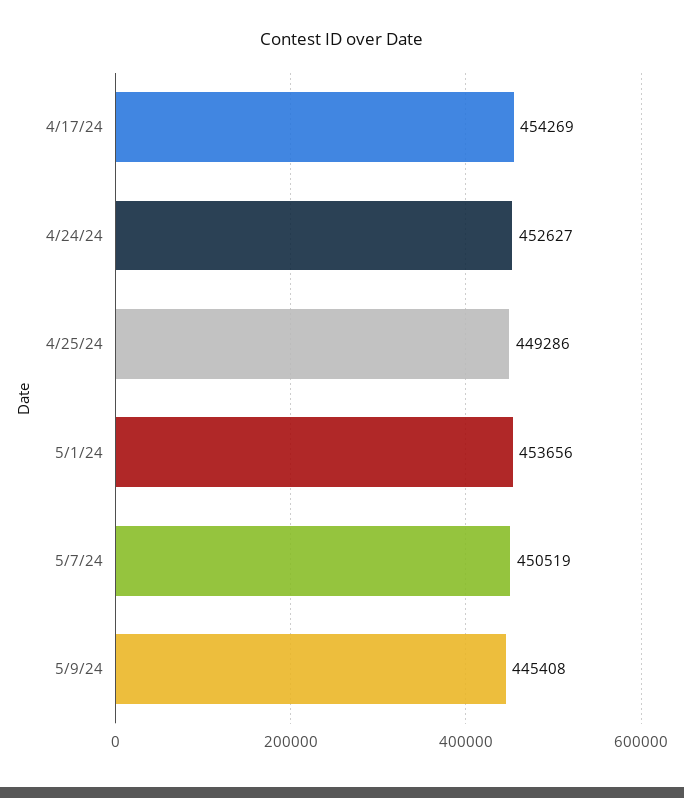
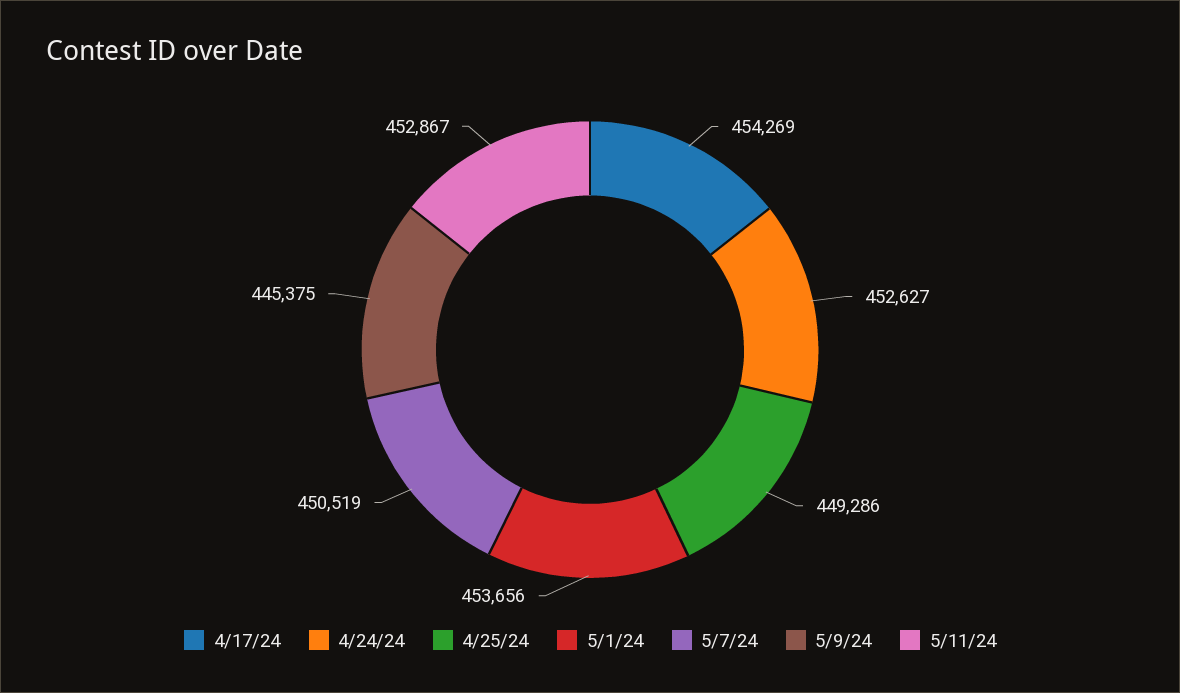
5/9/24: 445408 -> 445375
5/11/24: none -> 452867

